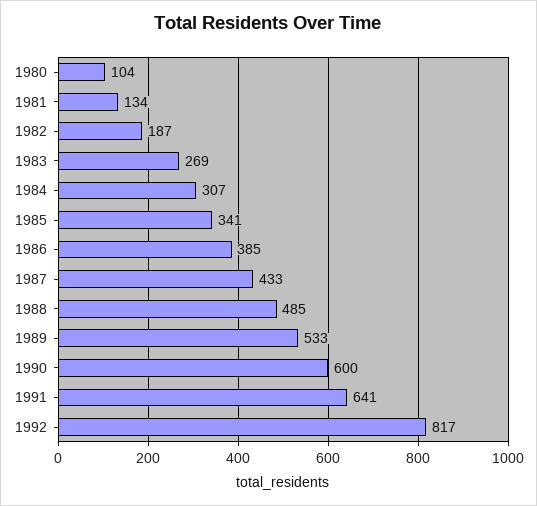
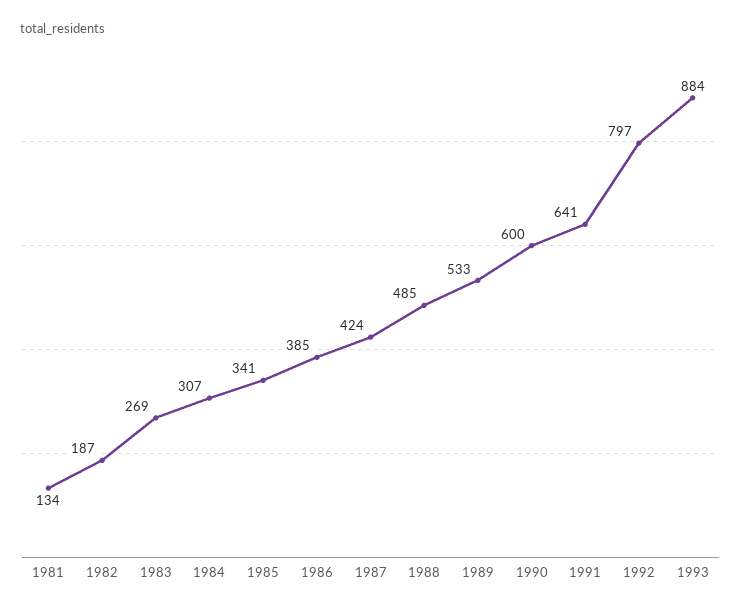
1980: 104 -> none
1987: 433 -> 424
1992: 817 -> 797
1993: none -> 884

